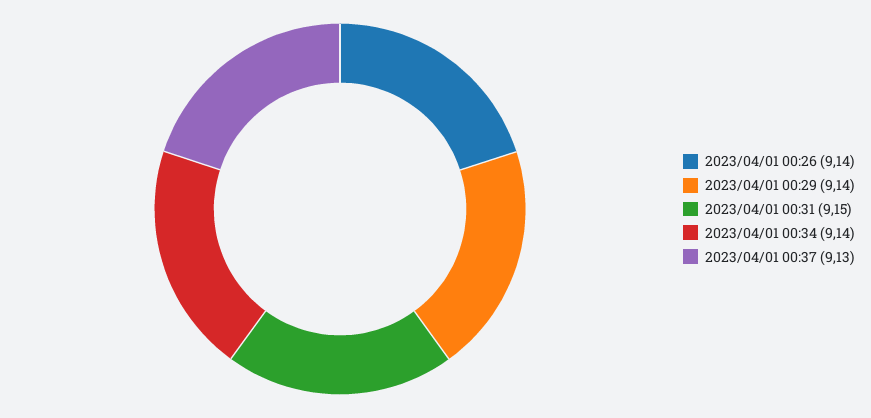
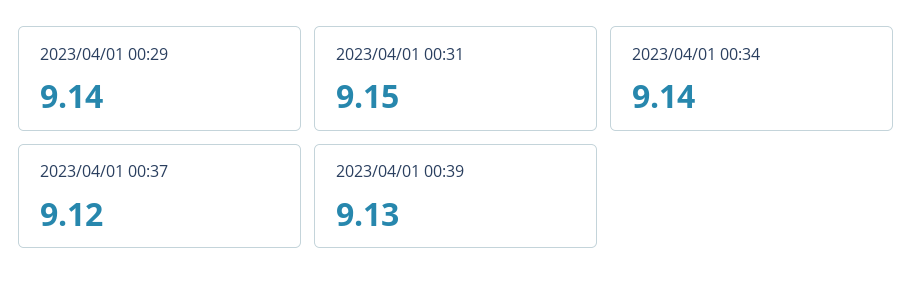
2023/04/01 00:26: 9.14 -> none
2023/04/01 00:37: 9.13 -> 9.12
2023/04/01 00:39: none -> 9.13

